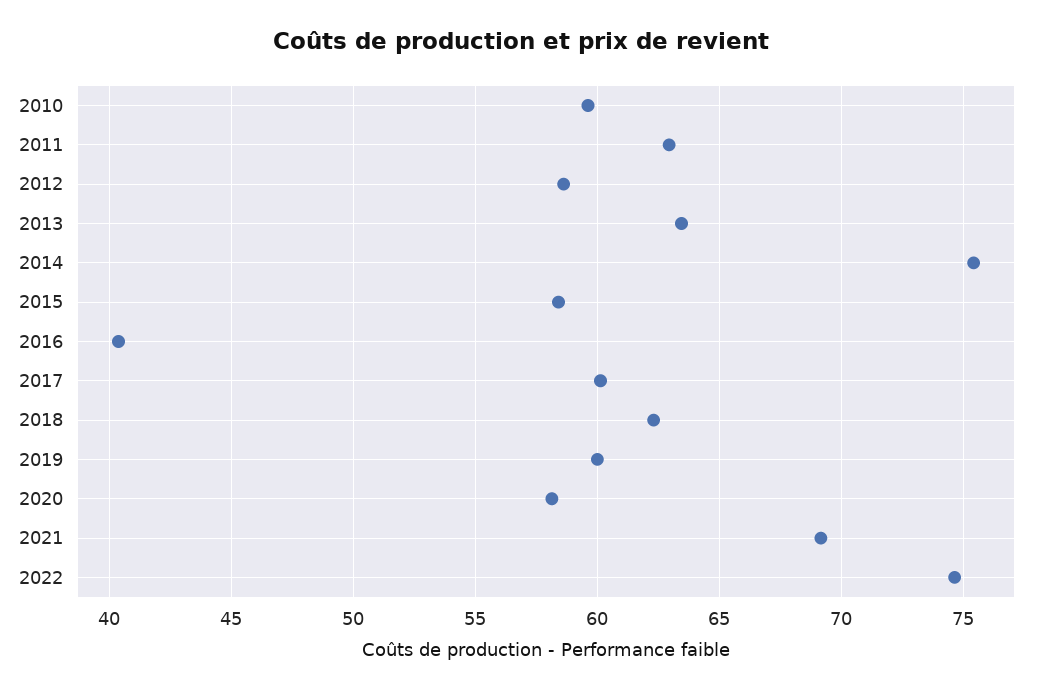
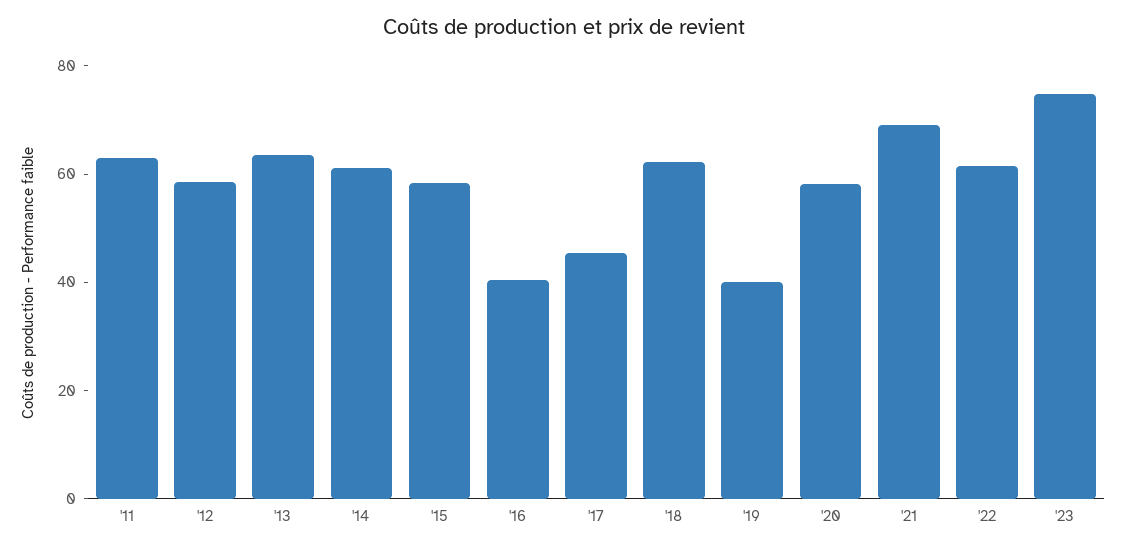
2010: 59.5 -> none
2014: 75.5 -> 60
2017: 60 -> 45
2019: 60 -> 40
2022: 74.5 -> 60
'23: none -> 75

